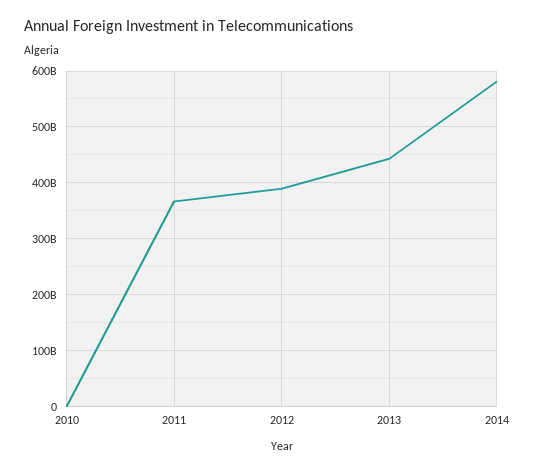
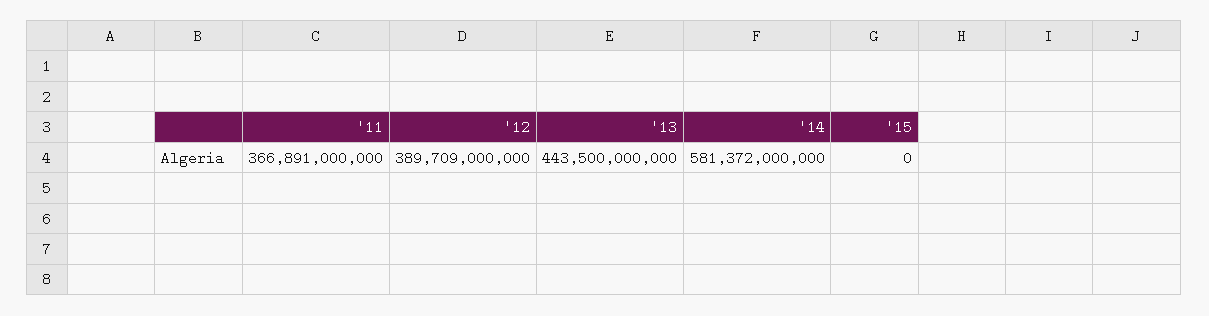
2010: 0 -> none
'15: none -> 0

